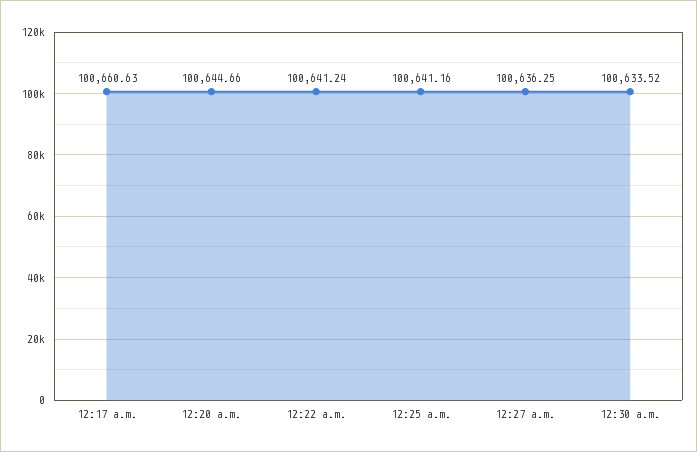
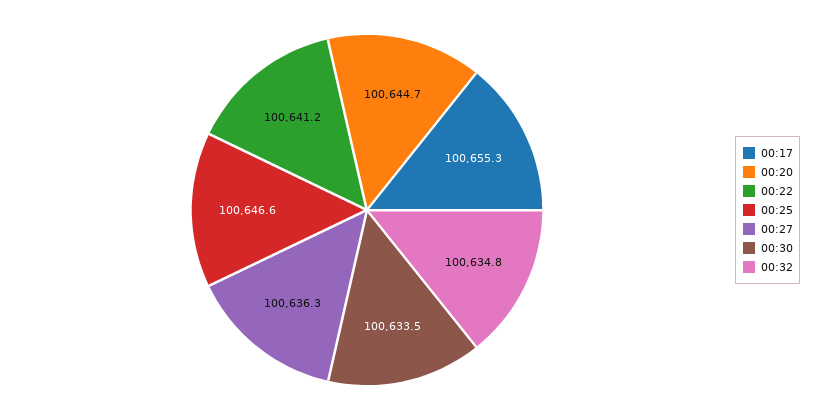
12:17 a.m.: 100660.63 -> 100655.3
12:25 a.m.: 100641.16 -> 100646.6
00:32: none -> 100634.8

